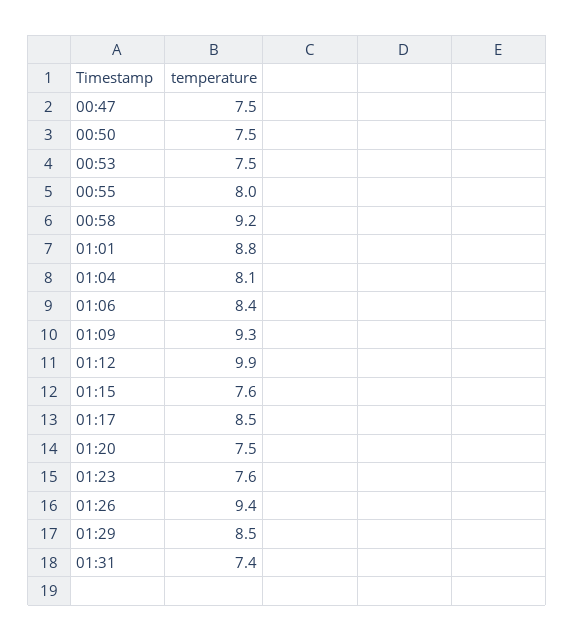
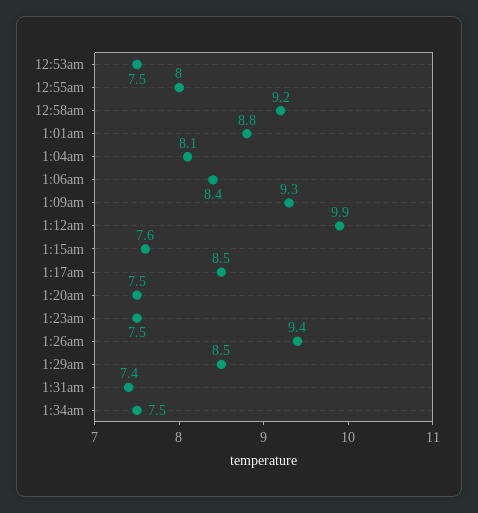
00:47: 7.5 -> none
00:50: 7.5 -> none
01:23: 7.6 -> 7.5
1:34am: none -> 7.5

